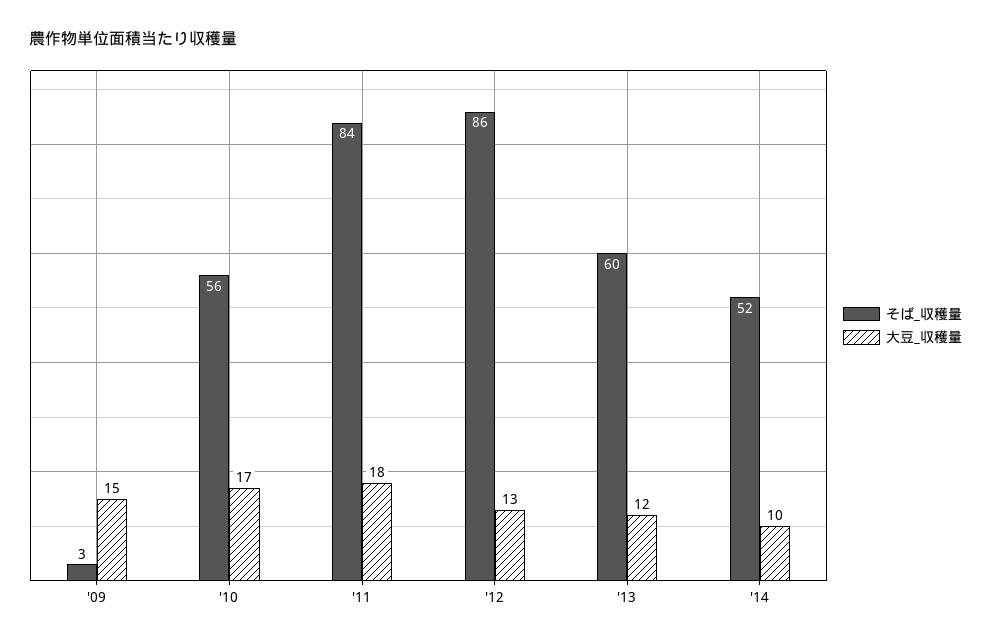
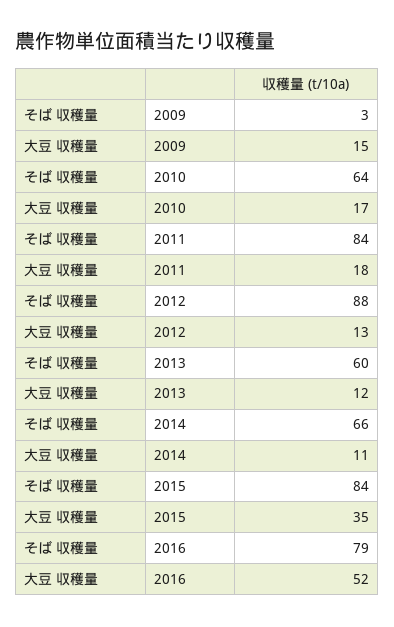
そば_収穫量, '10: 56 -> 64
そば_収穫量, '12: 86 -> 88
そば_収穫量, '14: 52 -> 66
大豆_収穫量, '14: 10 -> 11
そば_収穫量, 2015: none -> 84
大豆_収穫量, 2015: none -> 35
そば_収穫量, 2016: none -> 79
大豆_収穫量, 2016: none -> 52

